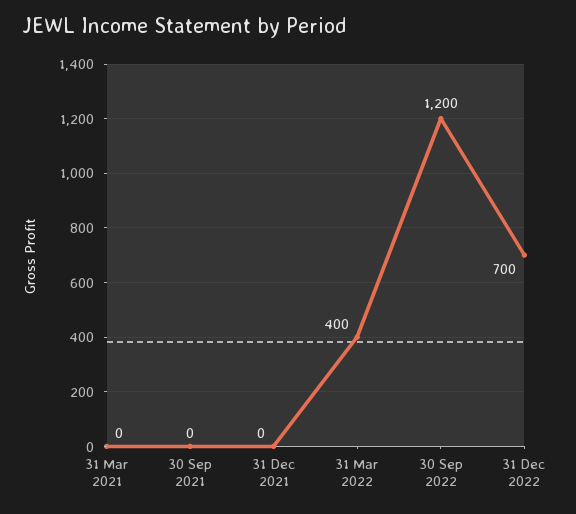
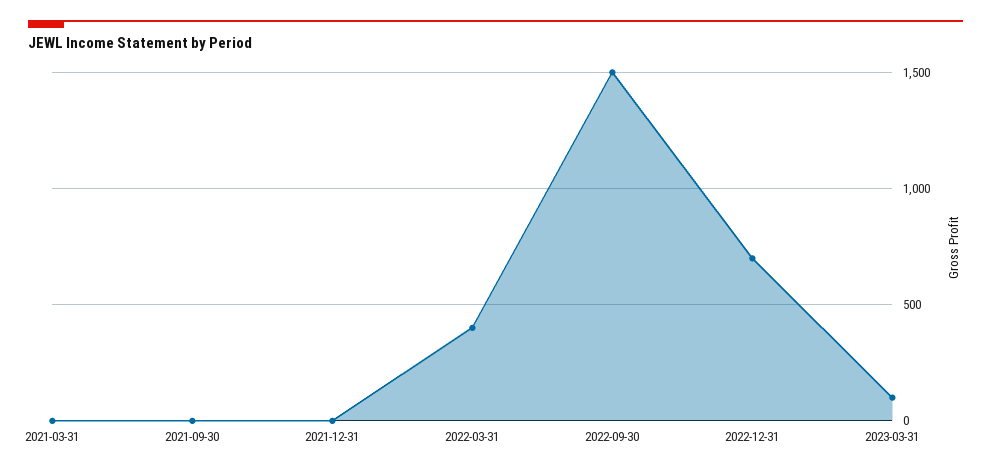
30 Sep 2022: 1200 -> 1500
2023-03-31: none -> 100

